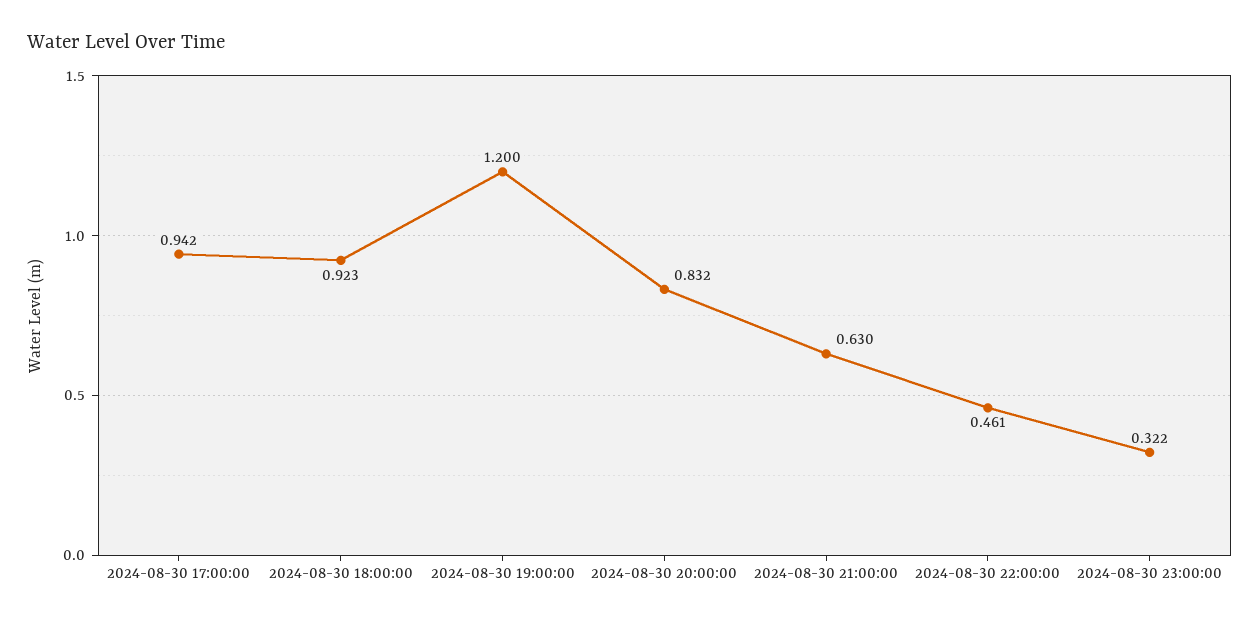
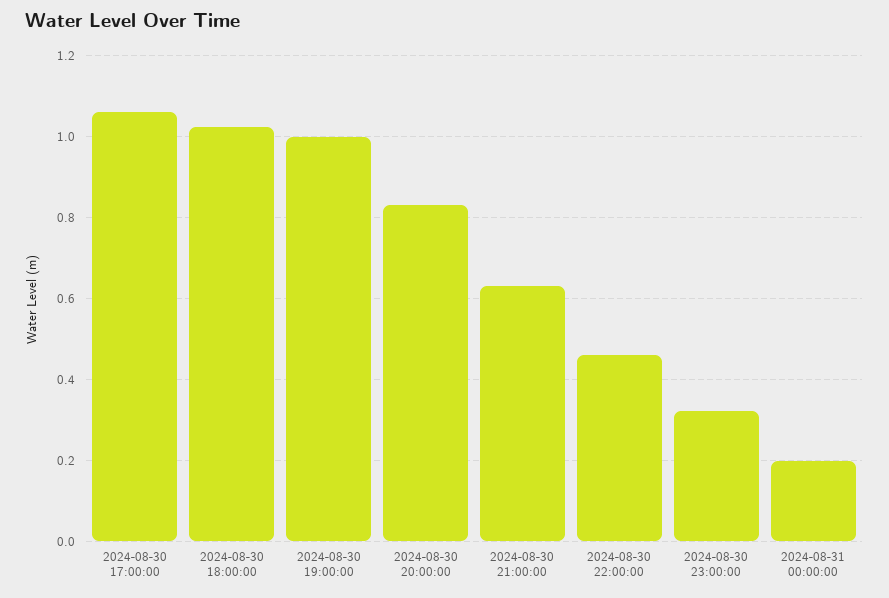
2024-08-30 17:00:00: 0.942 -> 1.06
2024-08-30 18:00:00: 0.923 -> 1.02
2024-08-30 19:00:00: 1.2 -> 1
2024-08-31 00:00:00: none -> 0.2

